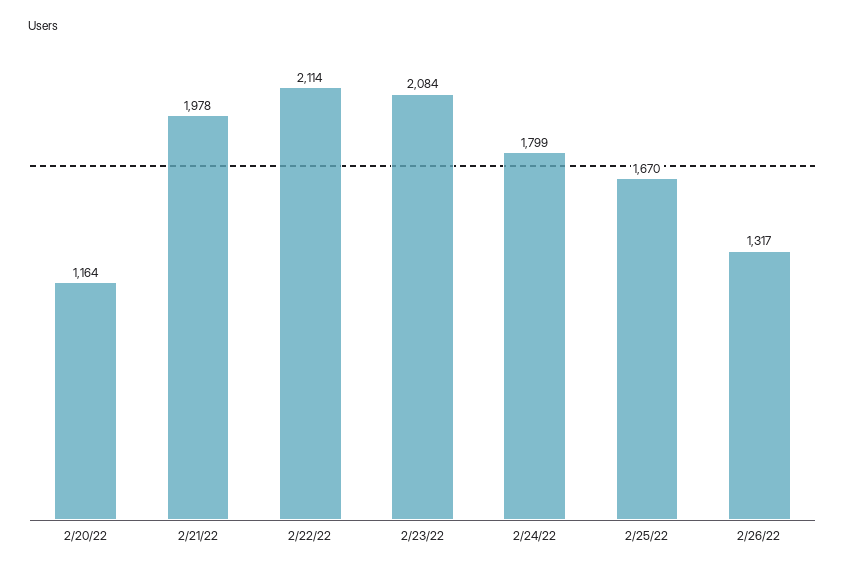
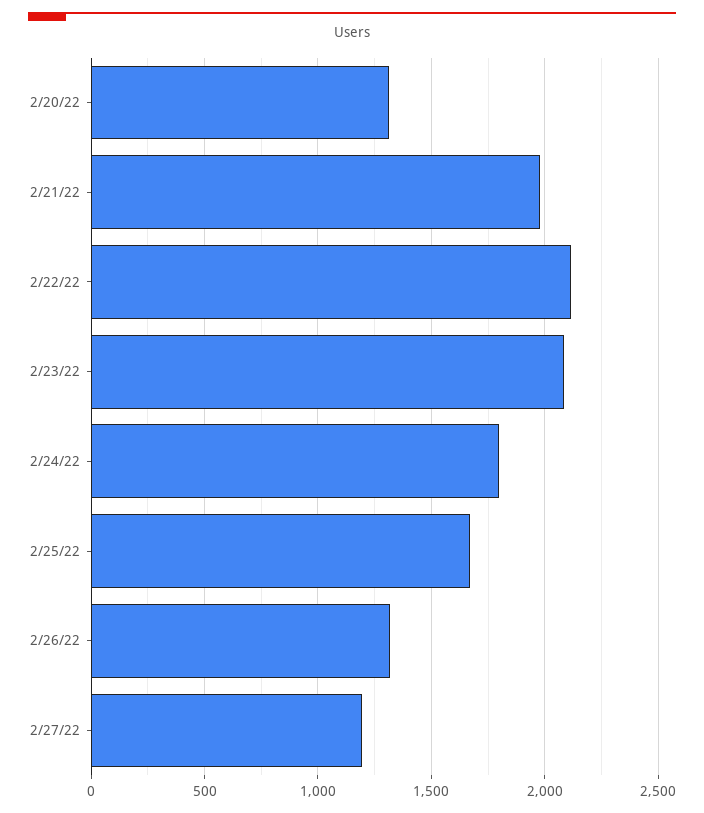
2/20/22: 1164 -> 1300
2/27/22: none -> 1200

